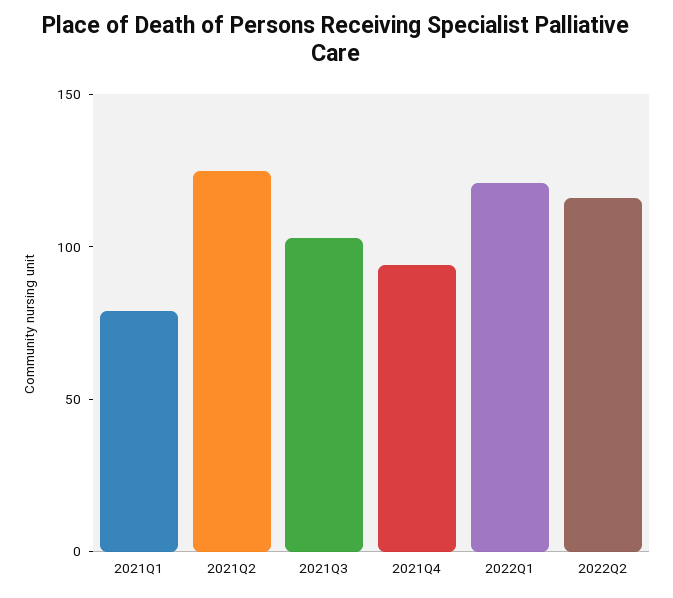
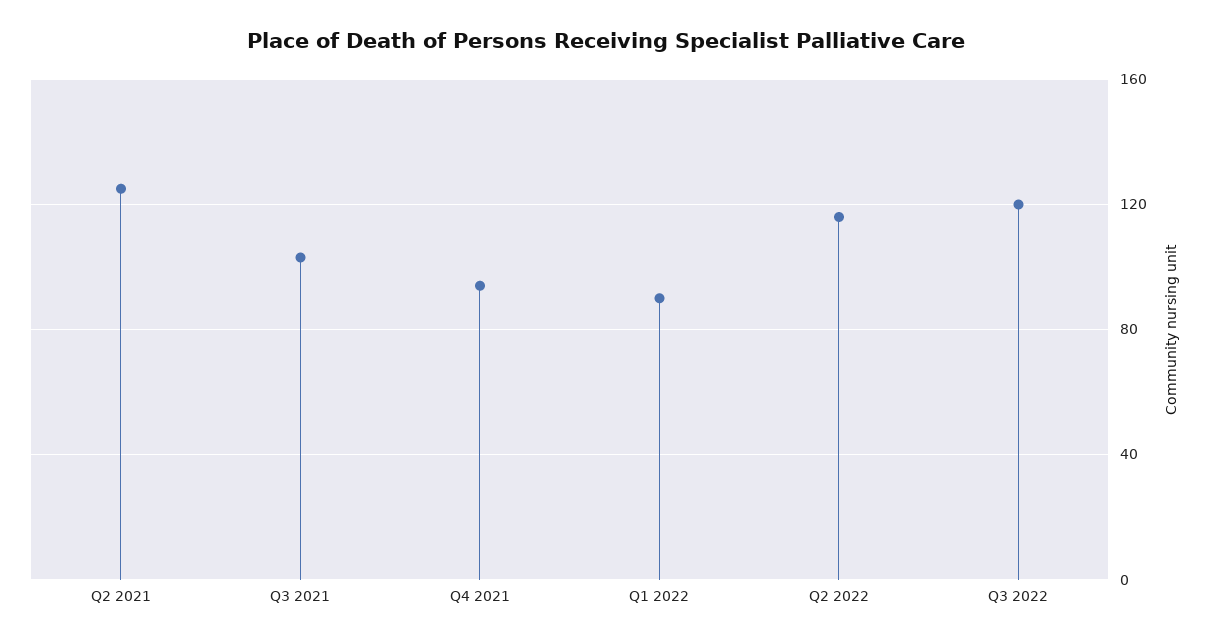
2021Q1: 80 -> none
2022Q1: 120 -> 90
Q3 2022: none -> 120

